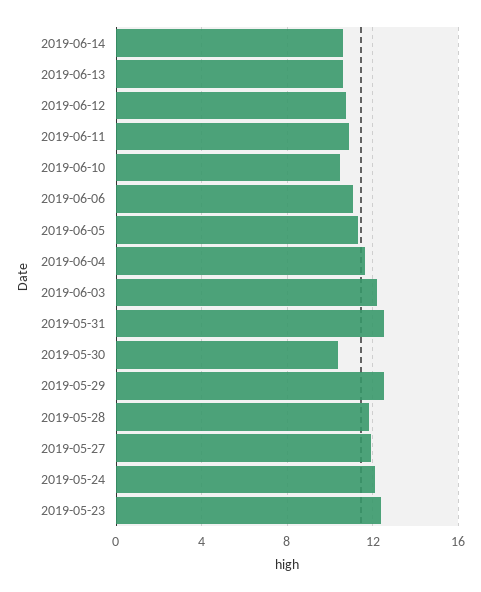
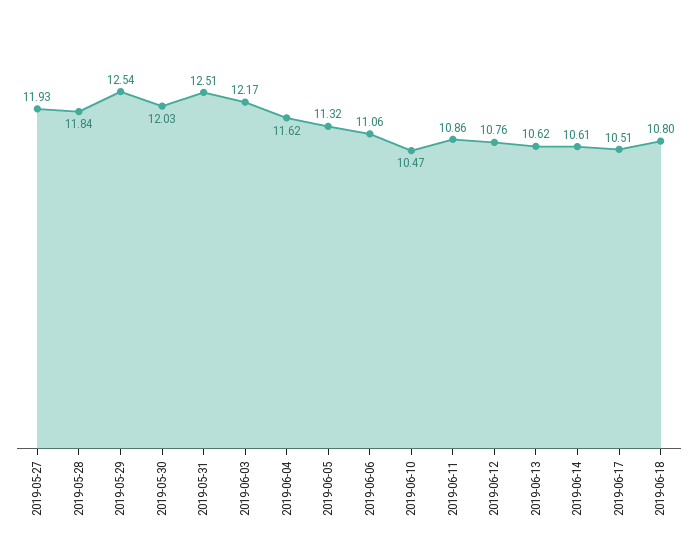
2019-05-30: 10.5 -> 12.03
2019-05-24: 12 -> none
2019-05-23: 12.5 -> none
2019-06-17: none -> 10.51
2019-06-18: none -> 10.8

